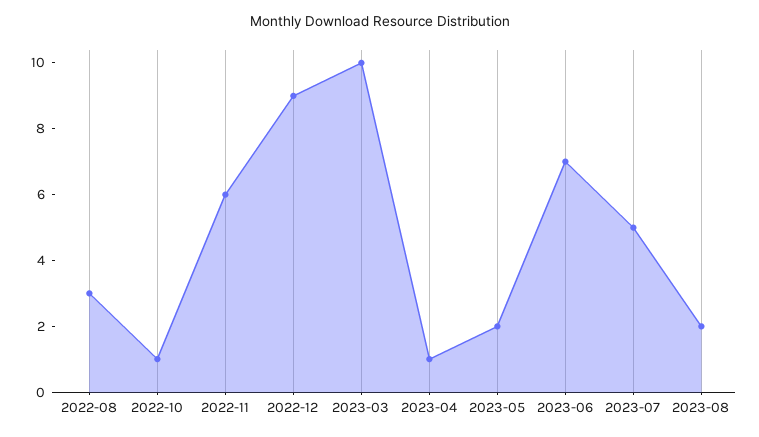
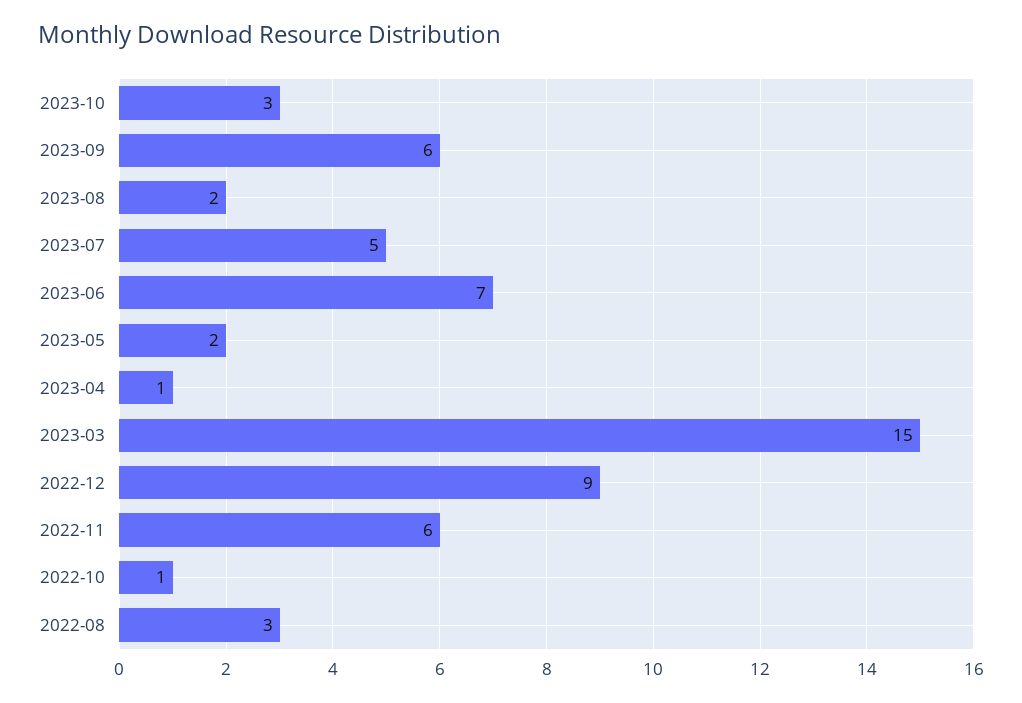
2023-03: 10 -> 15
2023-10: none -> 3
2023-09: none -> 6

